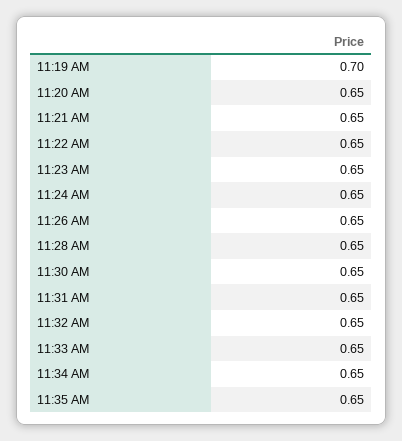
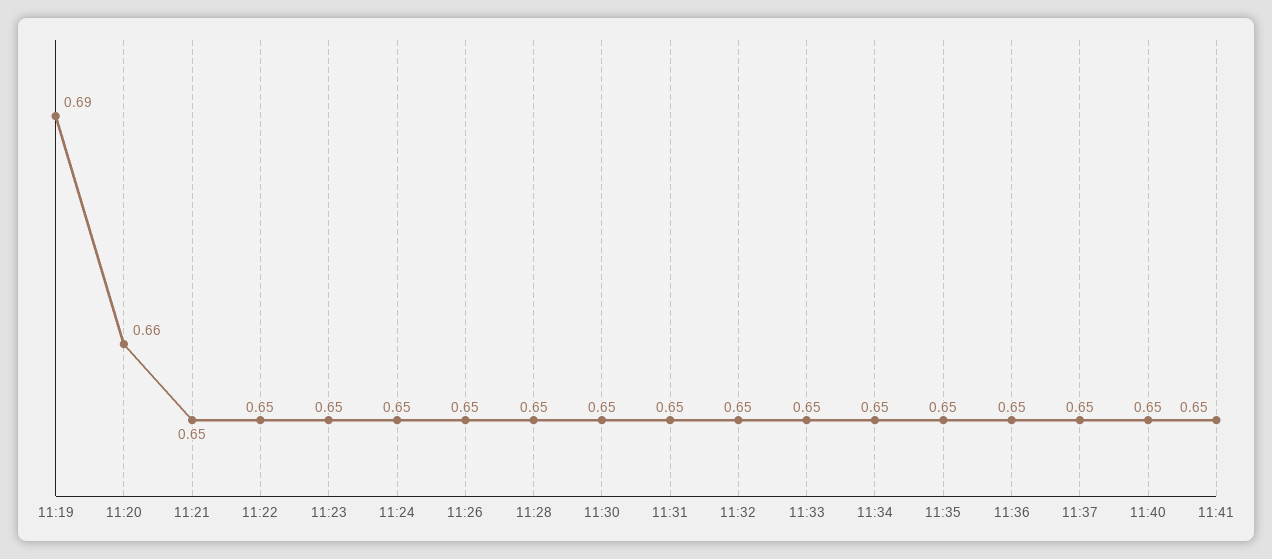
11:19 AM: 0.7 -> 0.69
11:20 AM: 0.65 -> 0.66
11:36: none -> 0.65
11:37: none -> 0.65
11:40: none -> 0.65
11:41: none -> 0.65

